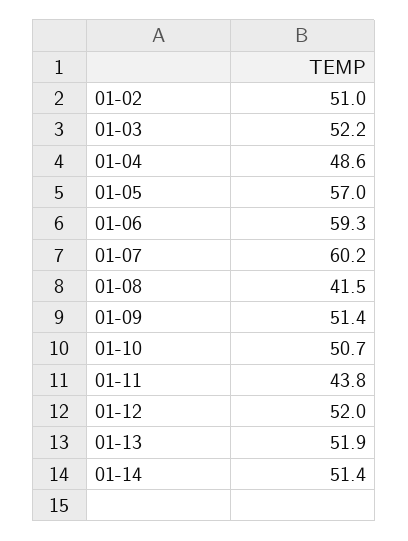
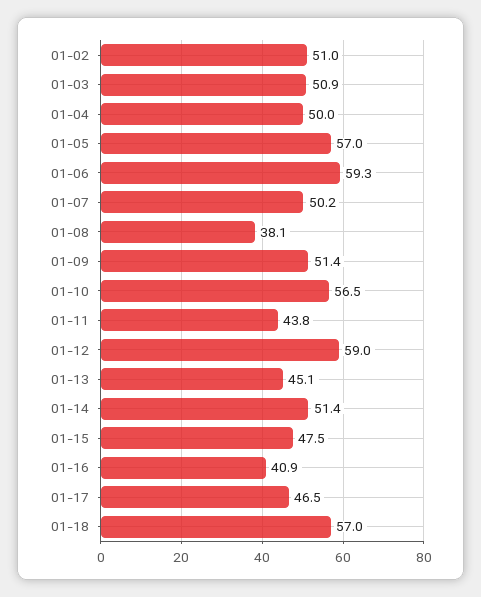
01-03: 52.2 -> 50.9
01-04: 48.6 -> 50
01-07: 60.2 -> 50.2
01-08: 41.5 -> 38.1
01-10: 50.7 -> 56.5
01-12: 52 -> 59
01-13: 51.9 -> 45.1
01-15: none -> 47.5
01-16: none -> 40.9
01-17: none -> 46.5
01-18: none -> 57

